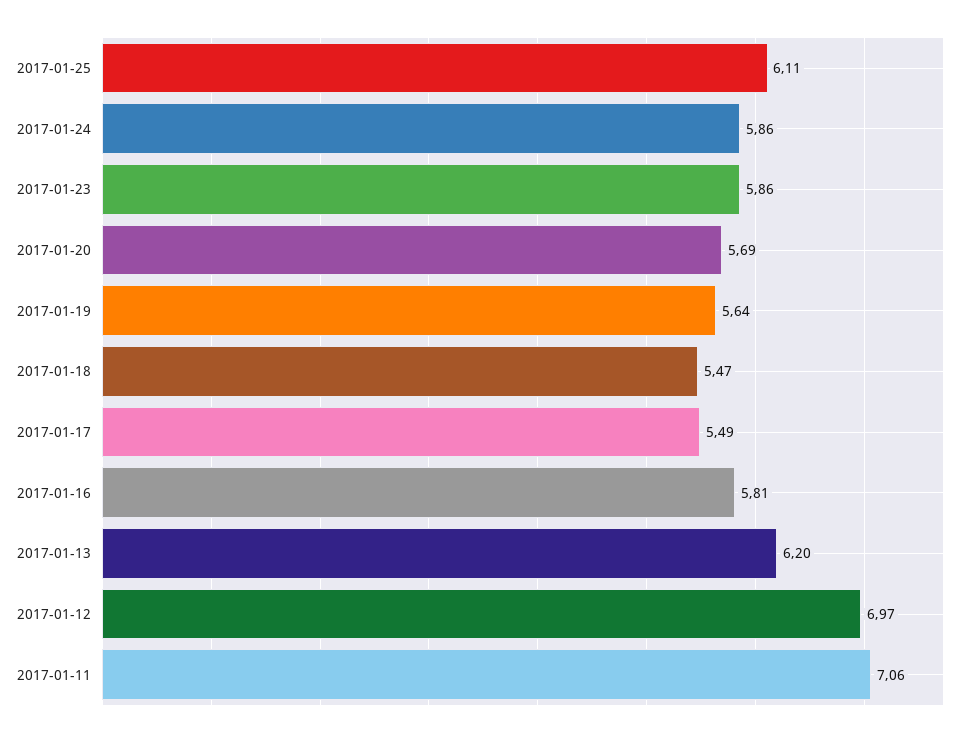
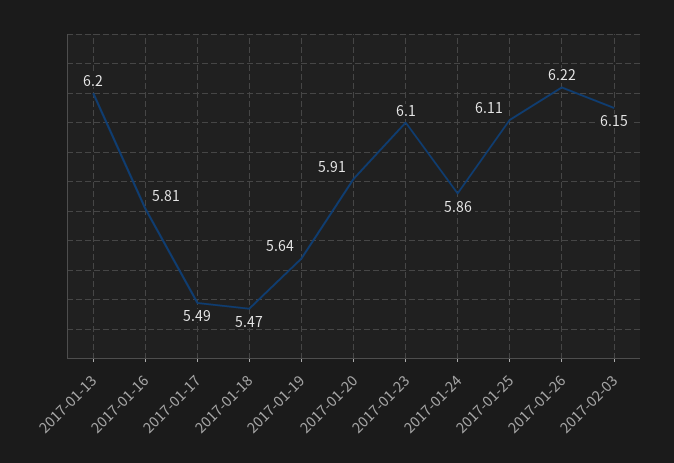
2017-01-23: 5.86 -> 6.1
2017-01-20: 5.69 -> 5.91
2017-01-12: 6.97 -> none
2017-01-11: 7.06 -> none
2017-01-26: none -> 6.22
2017-02-03: none -> 6.15

